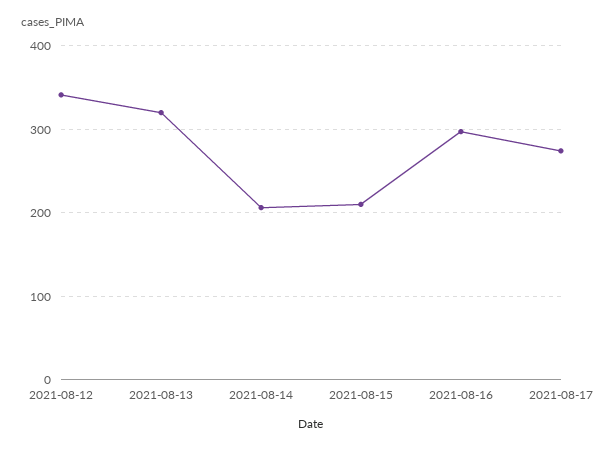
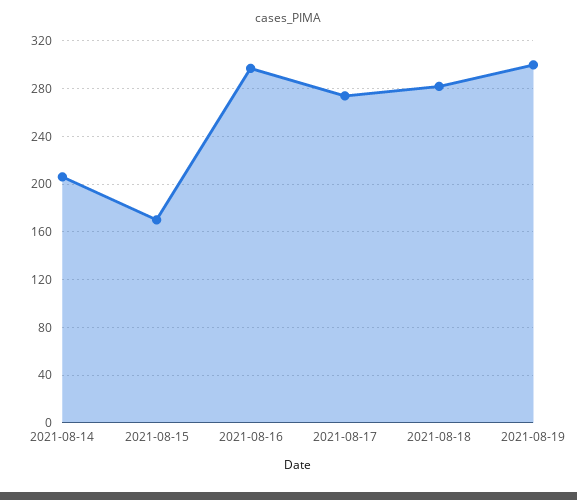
2021-08-12: 340 -> none
2021-08-13: 320 -> none
2021-08-15: 210 -> 170
2021-08-18: none -> 280
2021-08-19: none -> 300

